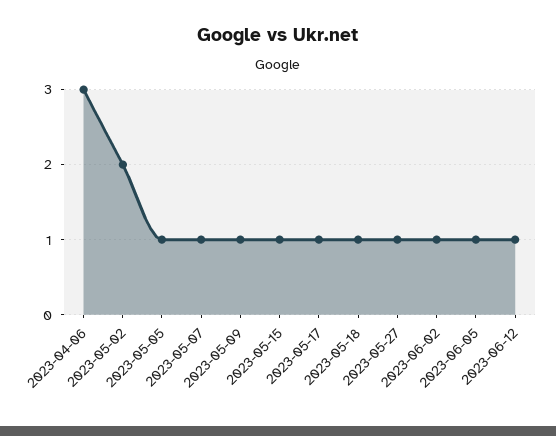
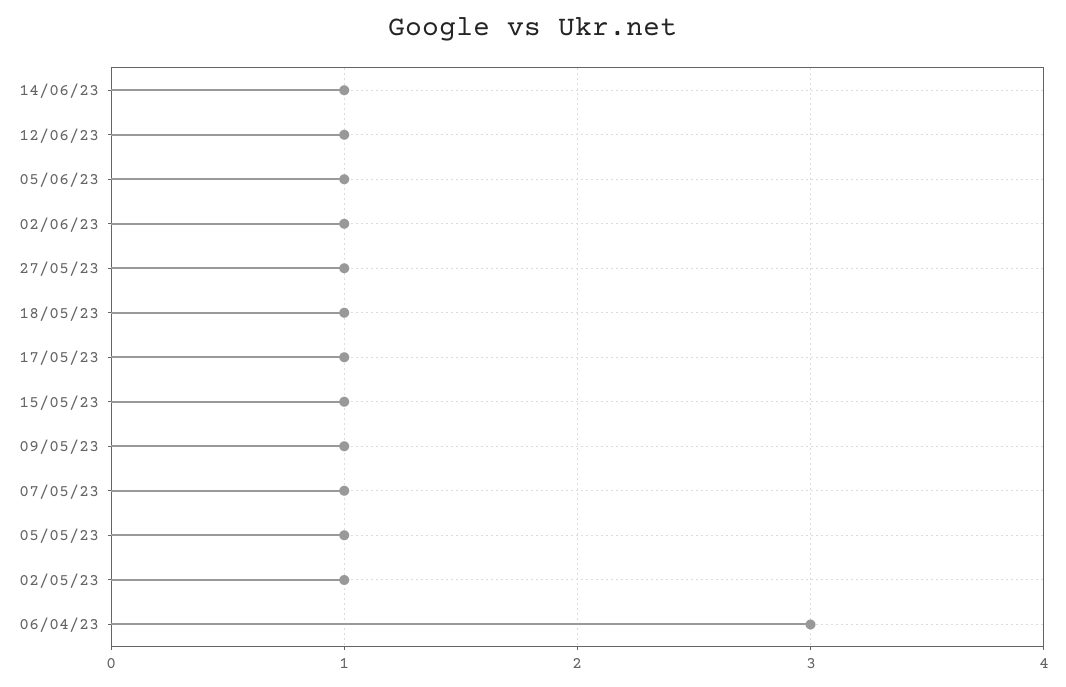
2023-05-02: 2 -> 1
14/06/23: none -> 1

